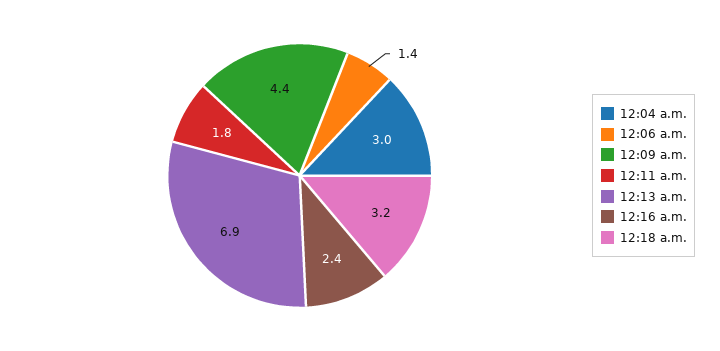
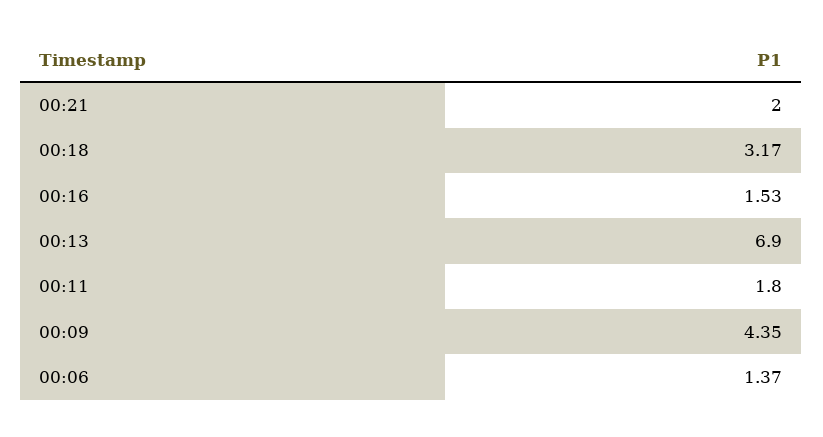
12:04 a.m.: 3 -> none
12:16 a.m.: 2.4 -> 1.53
00:21: none -> 2

